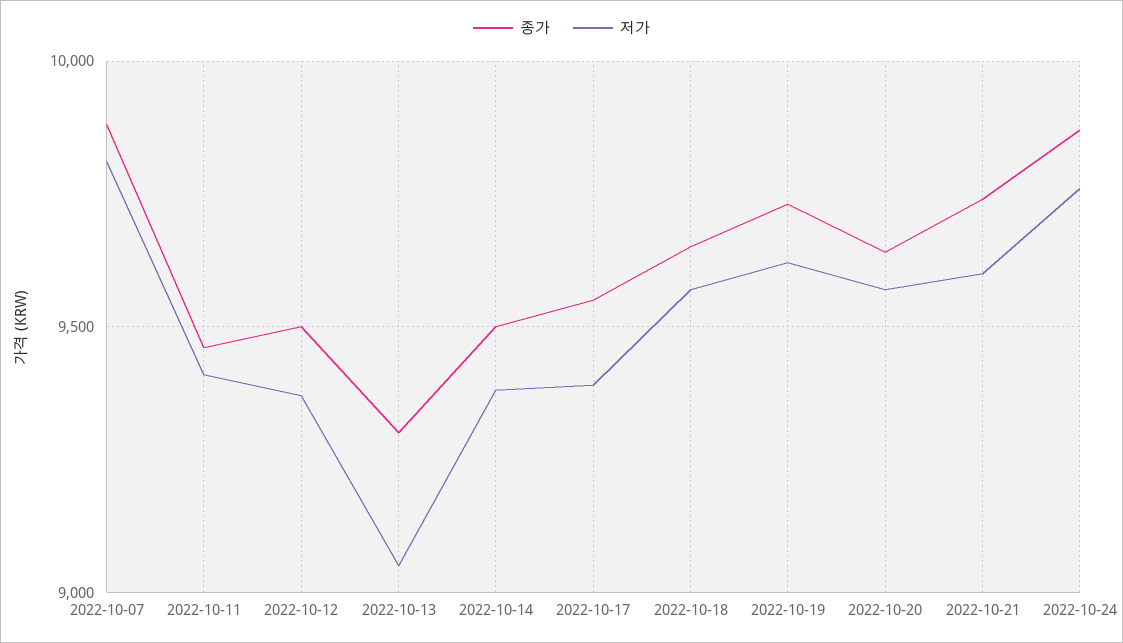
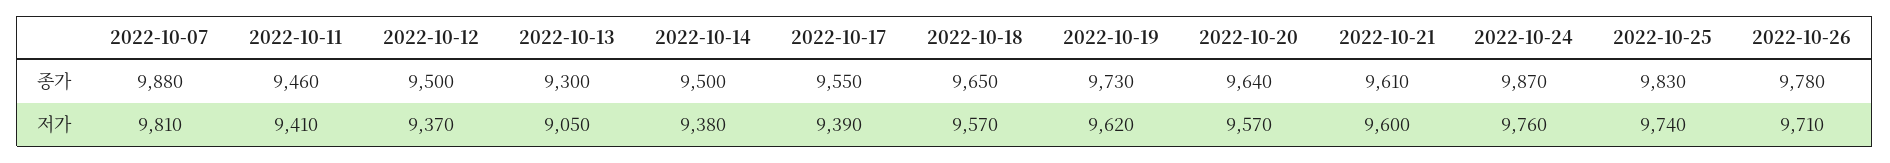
종가, 2022-10-21: 9750 -> 9610
종가, 2022-10-25: none -> 9830
종가, 2022-10-26: none -> 9780
저가, 2022-10-25: none -> 9740
저가, 2022-10-26: none -> 9710

